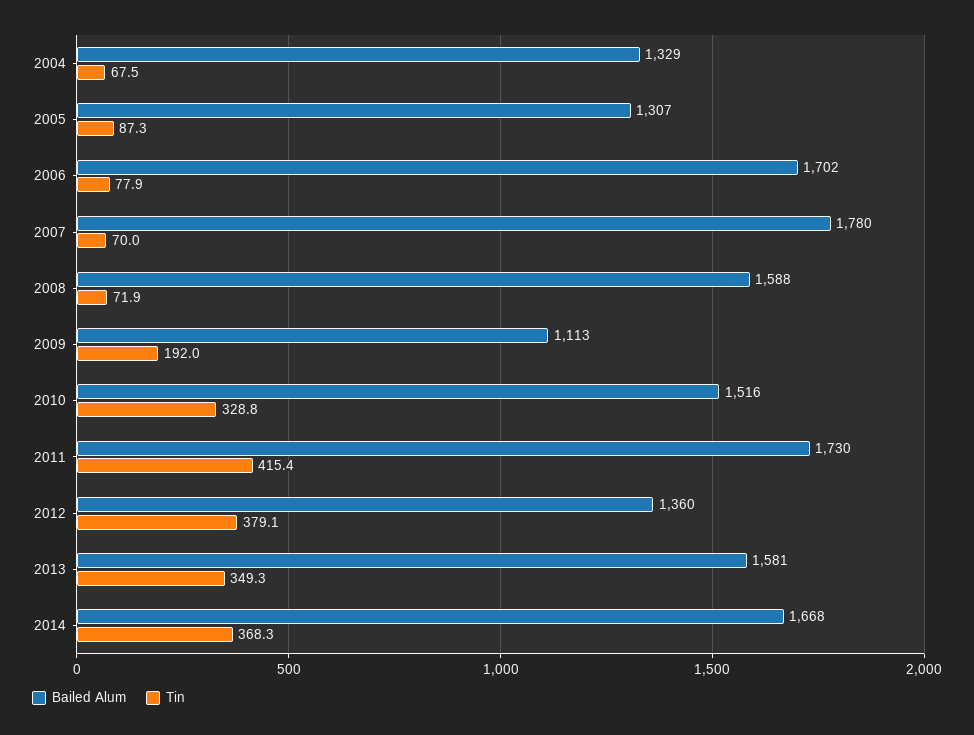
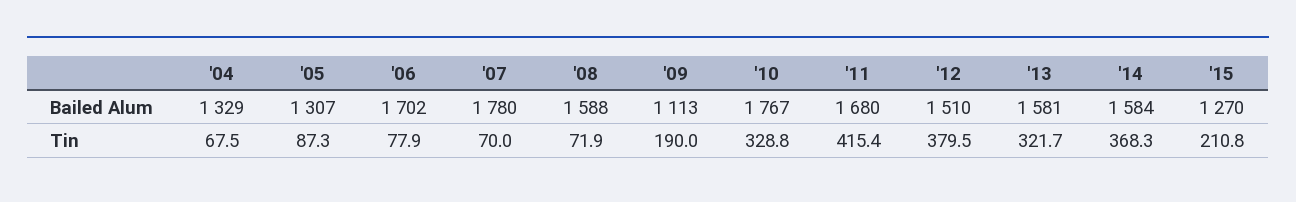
Tin, 2009: 192 -> 190
Bailed Alum, 2010: 1516 -> 1767
Bailed Alum, 2011: 1730 -> 1680
Bailed Alum, 2012: 1360 -> 1510
Tin, 2012: 379.1 -> 379.5
Tin, 2013: 349.3 -> 321.7
Bailed Alum, 2014: 1668 -> 1584
Bailed Alum, '15: none -> 1270
Tin, '15: none -> 210.8

